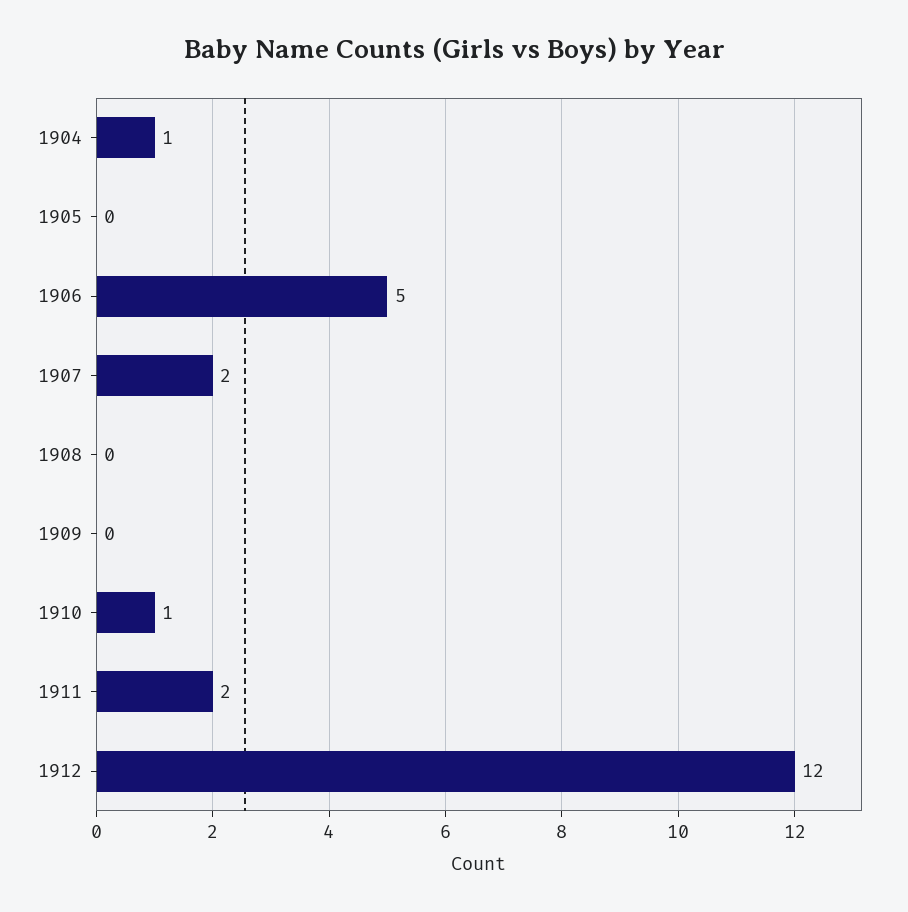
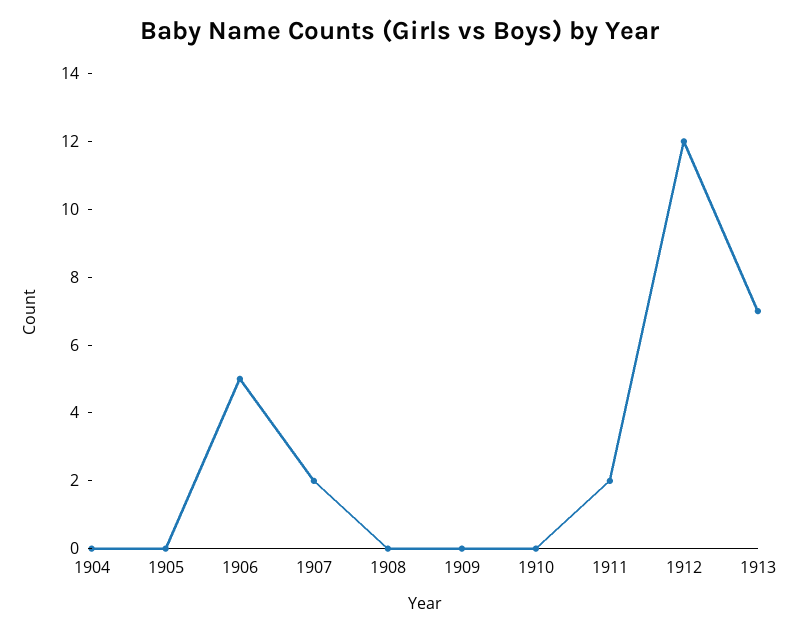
1904: 1 -> 0
1910: 1 -> 0
1913: none -> 7

